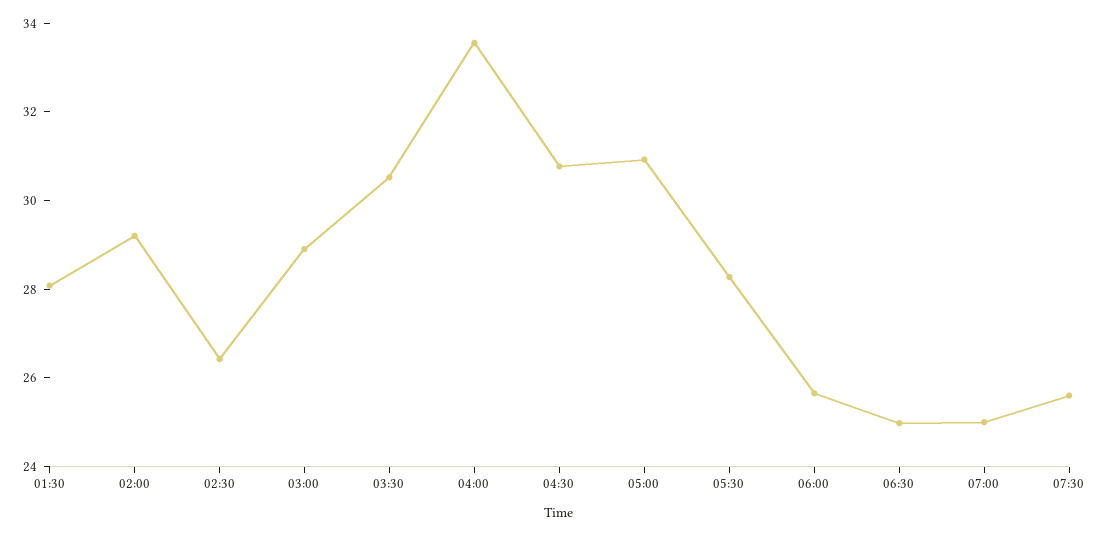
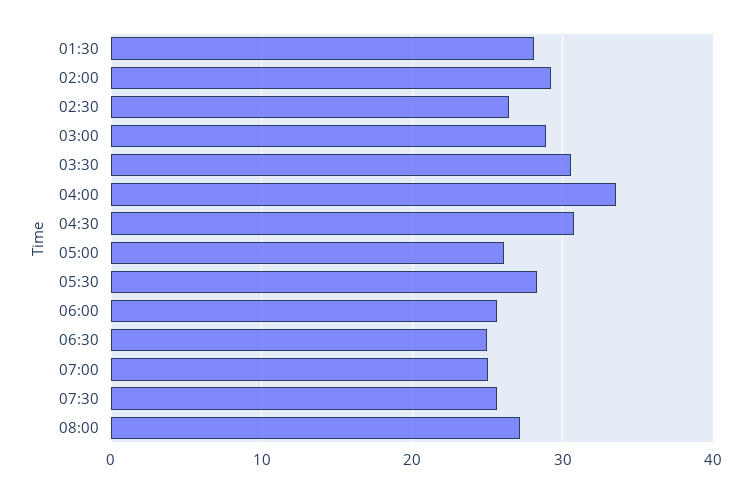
05:00: 31 -> 26
08:00: none -> 27

